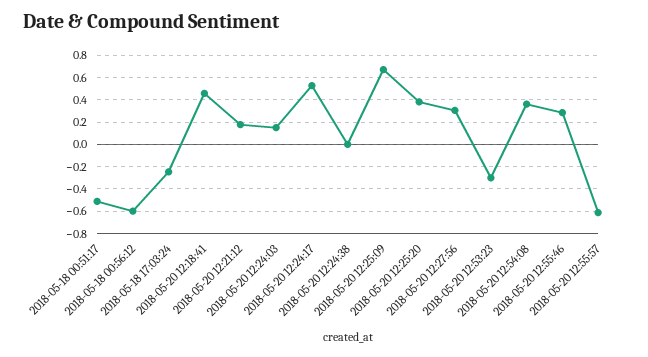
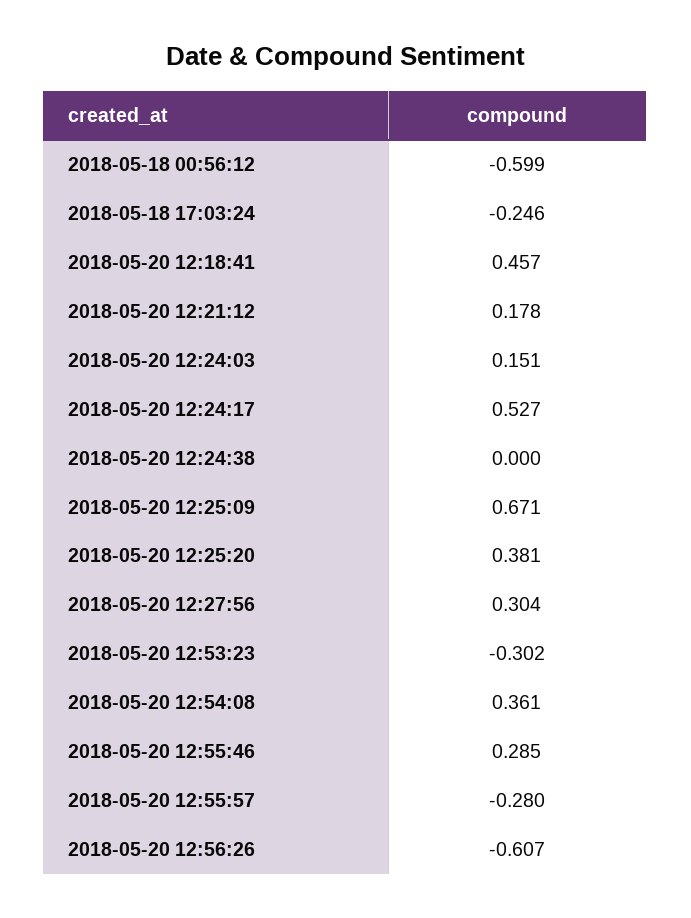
2018-05-18 00:51:17: -0.5 -> none
2018-05-20 12:55:57: -0.6 -> -0.28
2018-05-20 12:56:26: none -> -0.607

